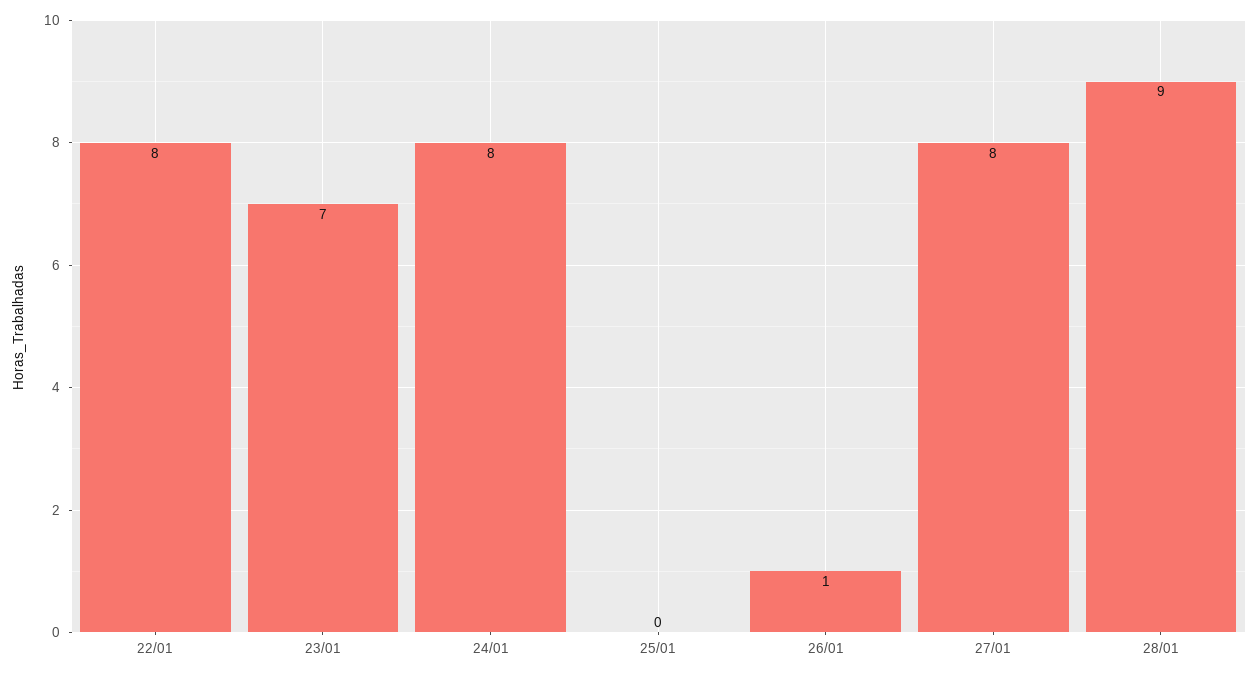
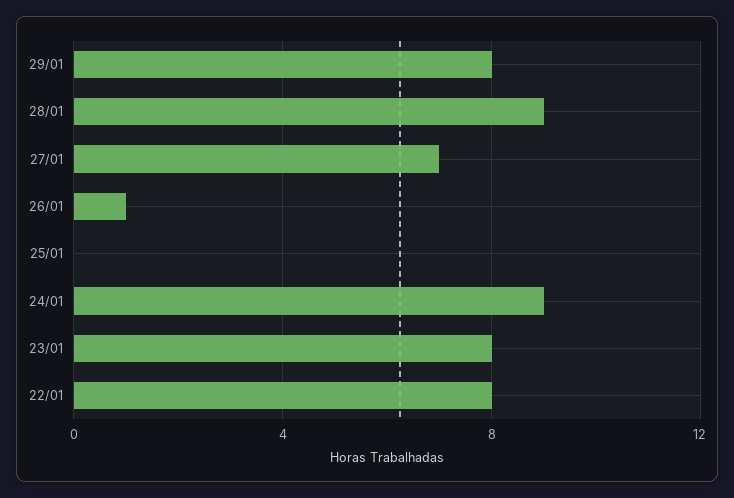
23/01: 7 -> 8
24/01: 8 -> 9
27/01: 8 -> 7
29/01: none -> 8

